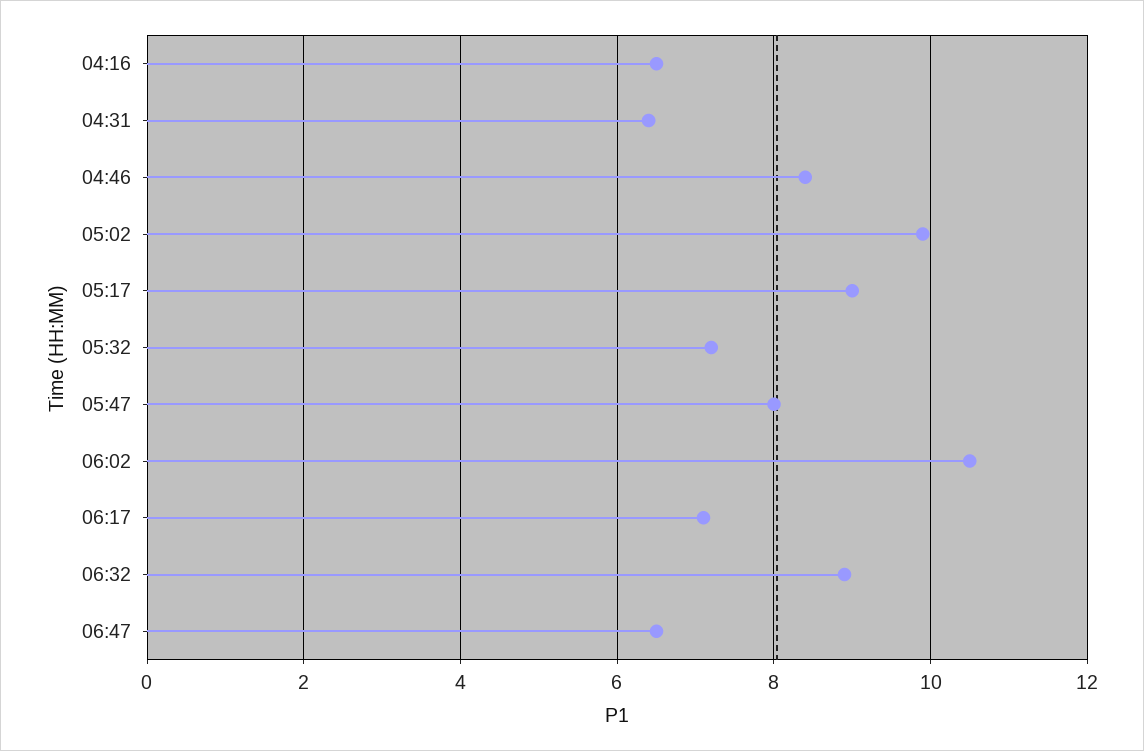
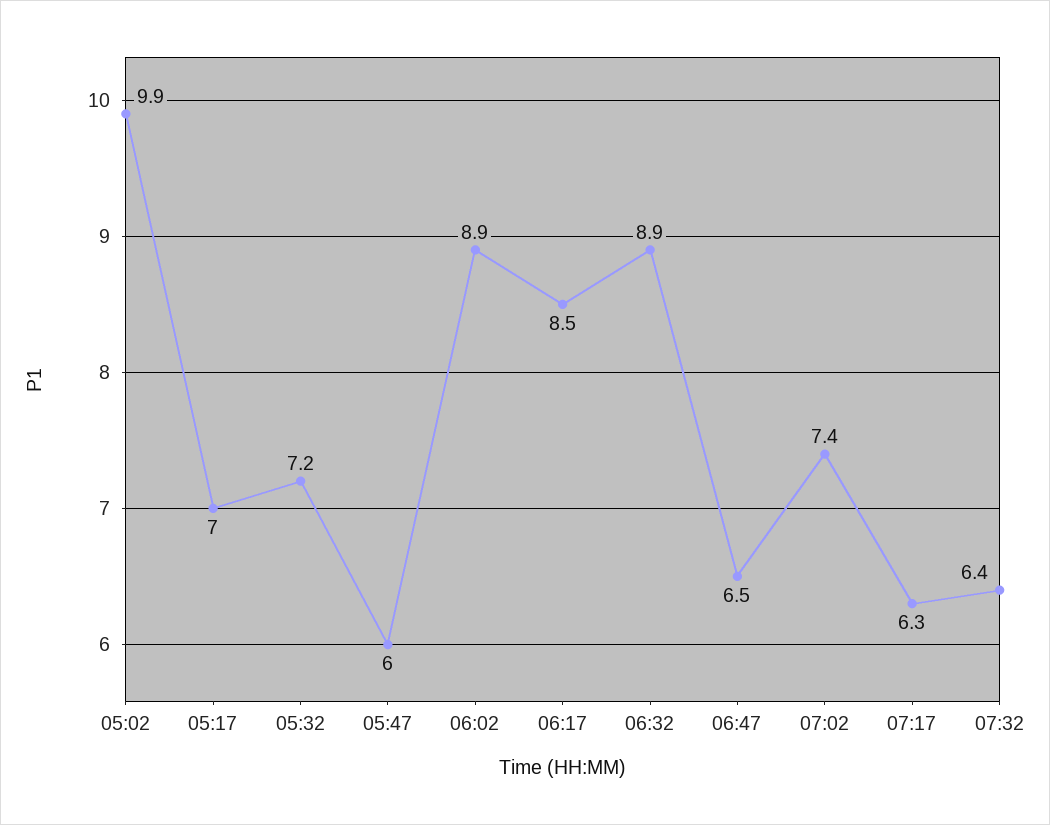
04:16: 6.5 -> none
04:31: 6.5 -> none
04:46: 8.5 -> none
05:17: 9 -> 7
05:47: 8 -> 6
06:02: 10.5 -> 8.9
06:17: 7 -> 8.5
07:02: none -> 7.4
07:17: none -> 6.3
07:32: none -> 6.4

